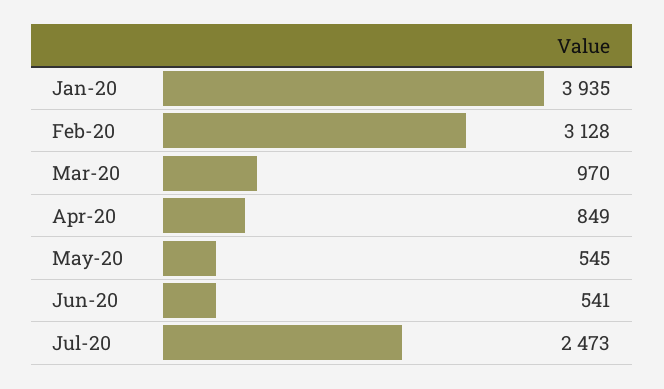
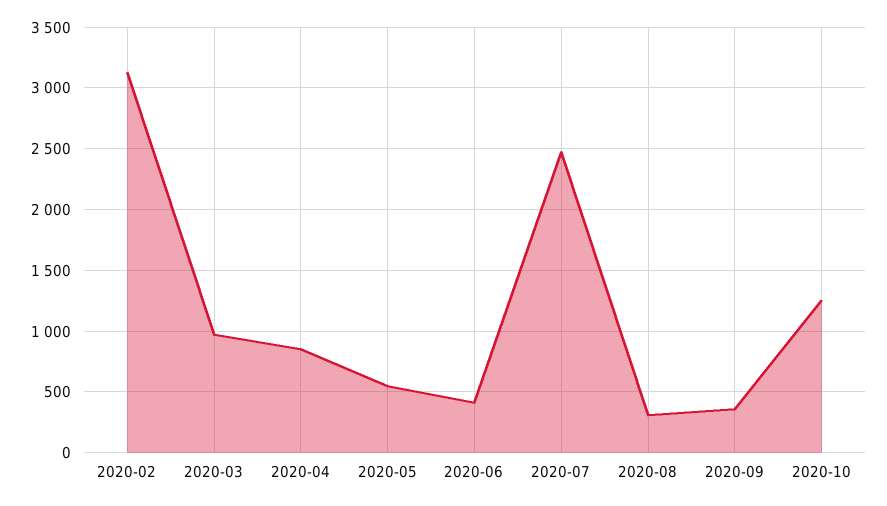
Jan-20: 3935 -> none
Jun-20: 541 -> 400
2020-08: none -> 300
2020-09: none -> 350
2020-10: none -> 1250

